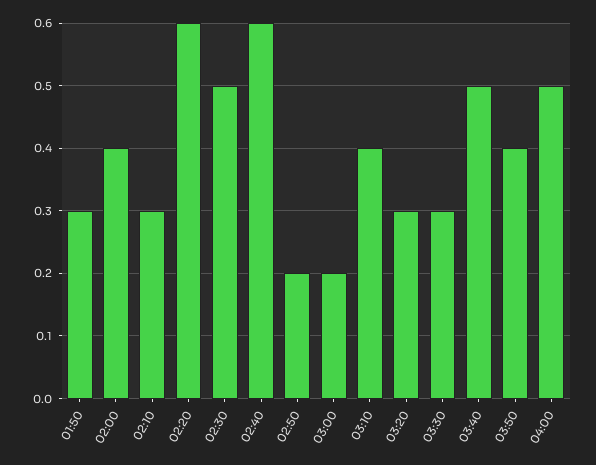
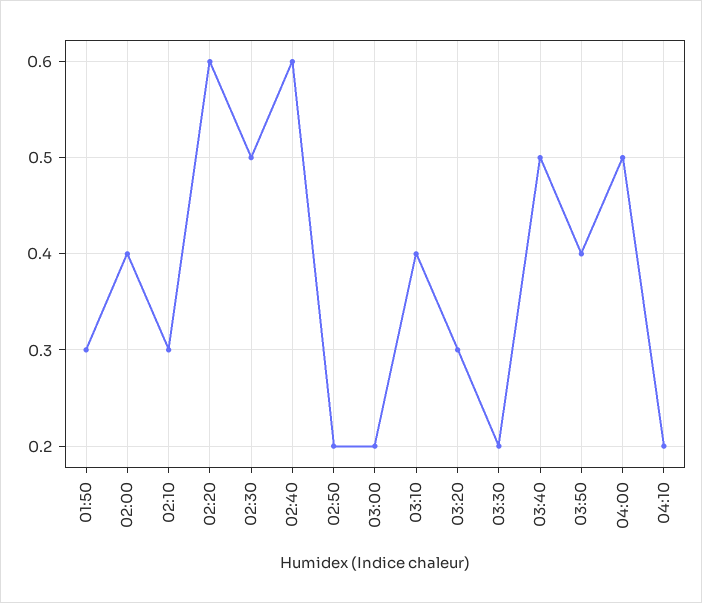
03:30: 0.3 -> 0.2
04:10: none -> 0.2

